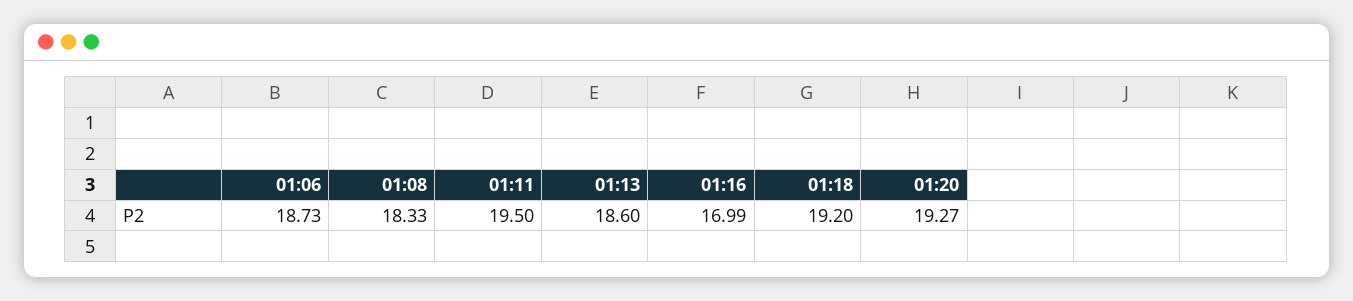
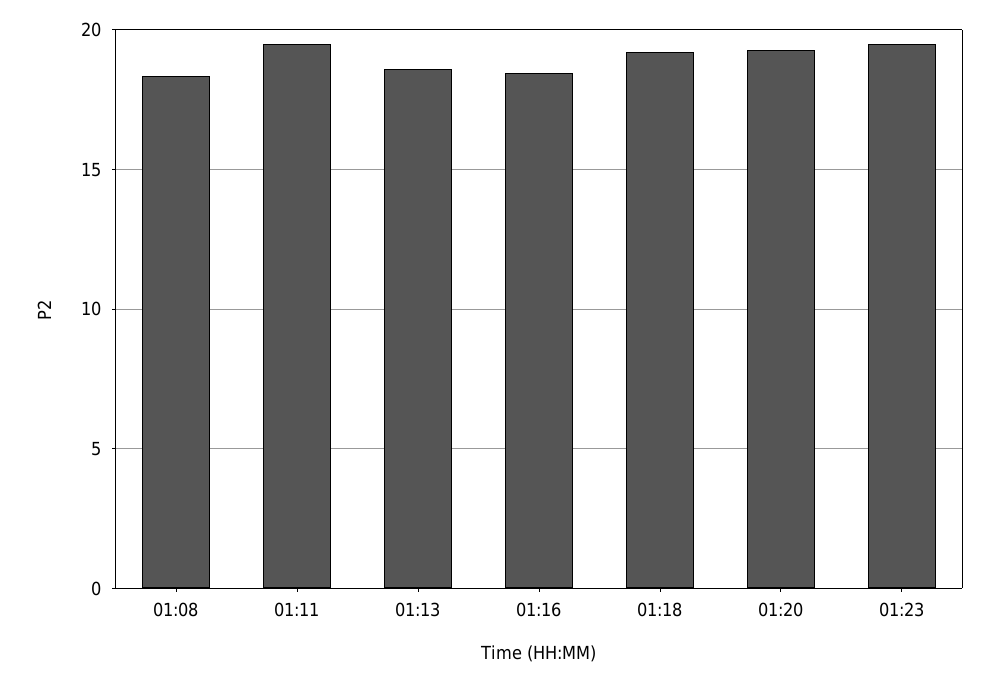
01:06: 18.73 -> none
01:16: 16.99 -> 18.5
01:23: none -> 19.5

